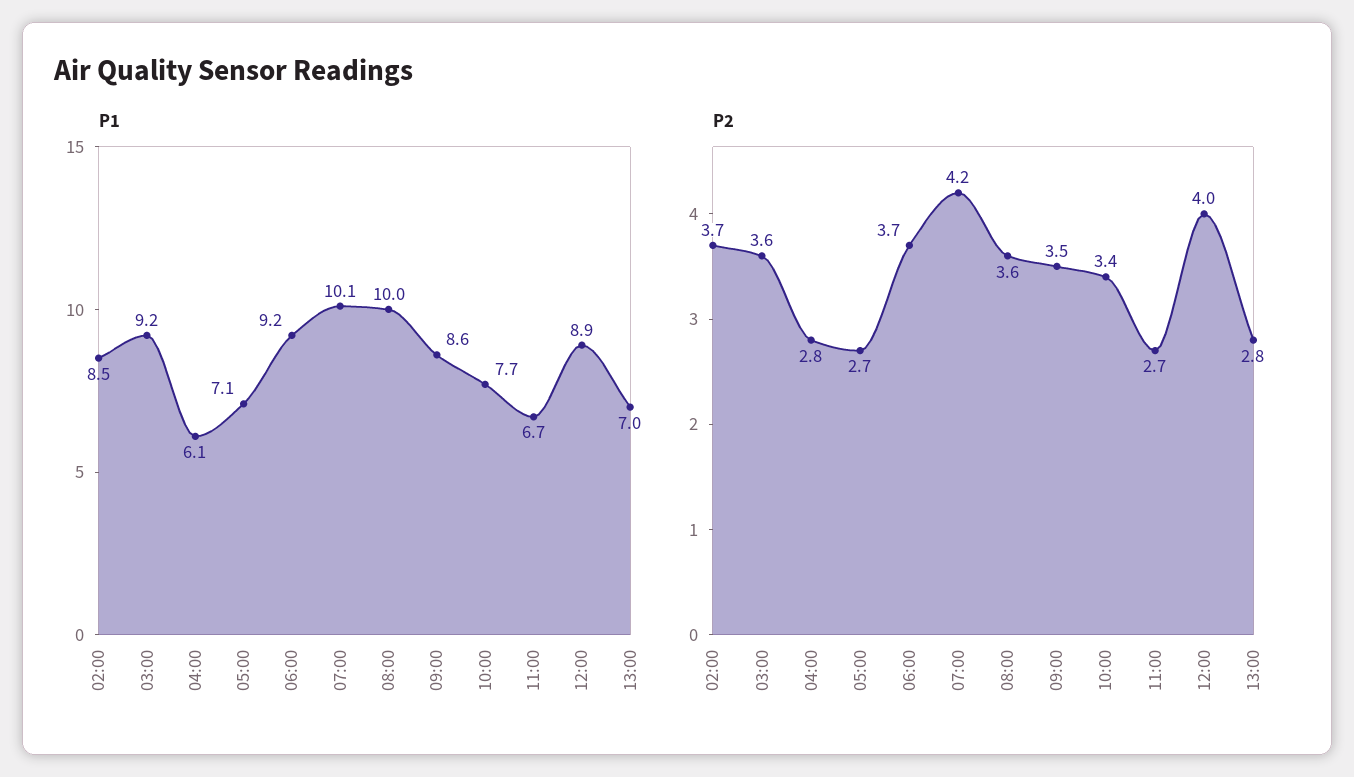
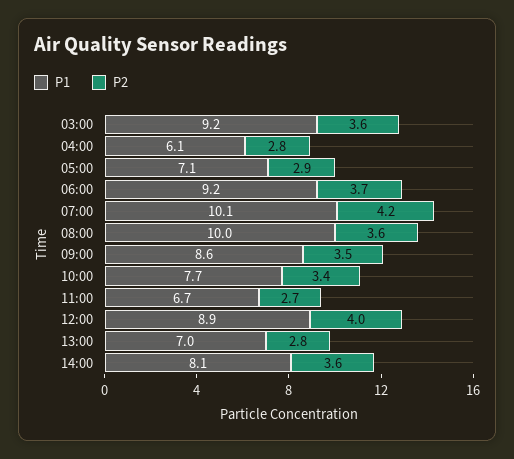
P1, 02:00: 8.5 -> none
P2, 02:00: 3.7 -> none
P2, 05:00: 2.7 -> 2.9
P1, 14:00: none -> 8.1
P2, 14:00: none -> 3.6

